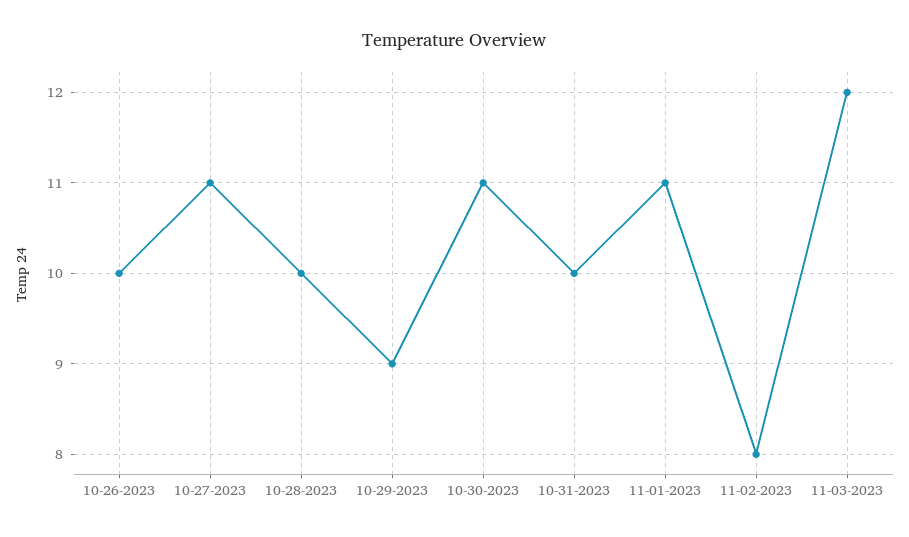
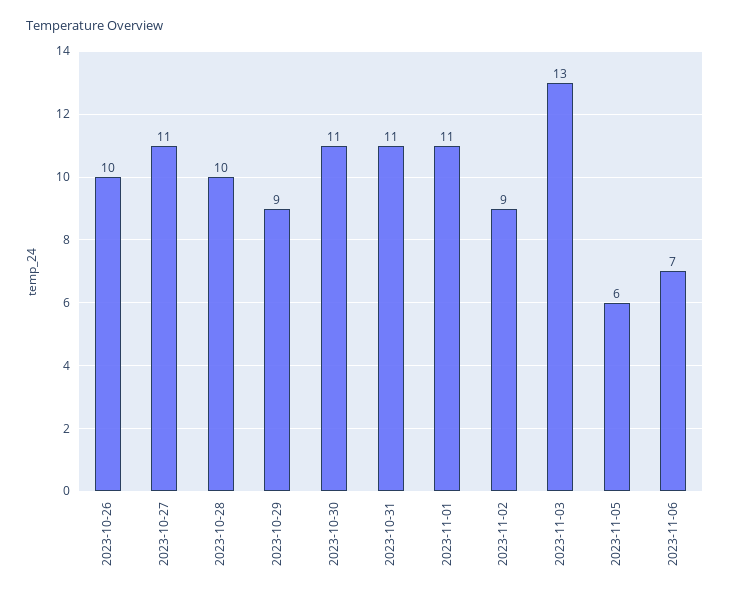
10-31-2023: 10 -> 11
11-02-2023: 8 -> 9
11-03-2023: 12 -> 13
2023-11-05: none -> 6
2023-11-06: none -> 7

